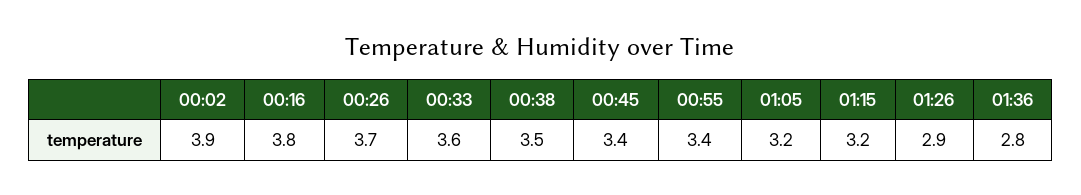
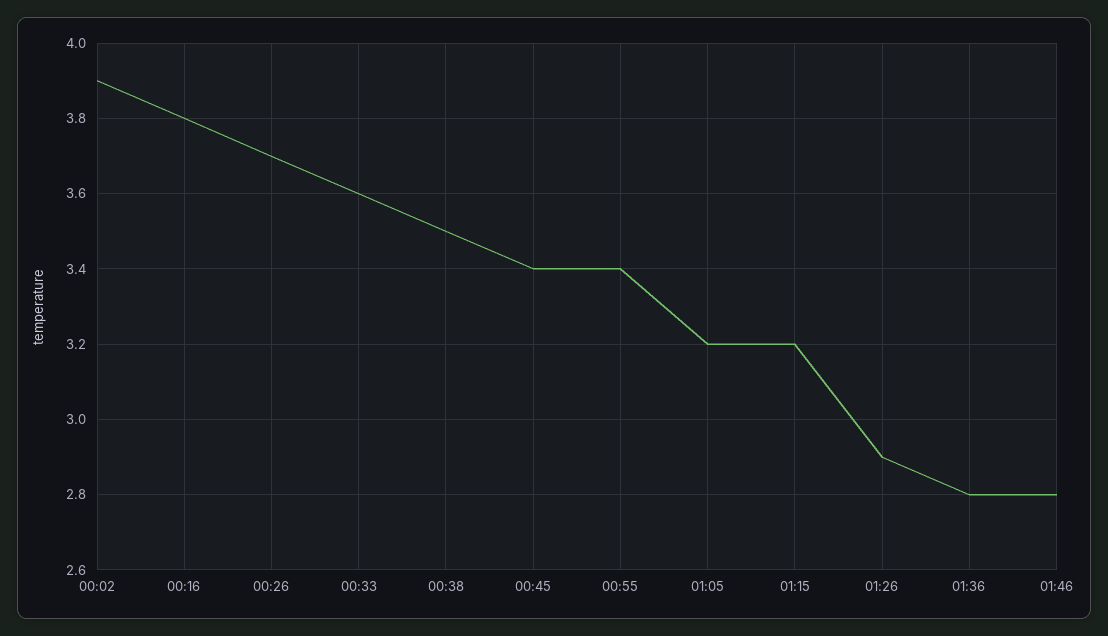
01:46: none -> 2.8

